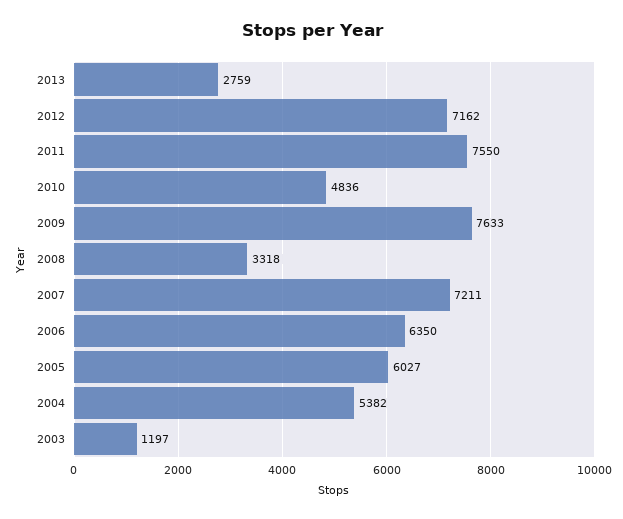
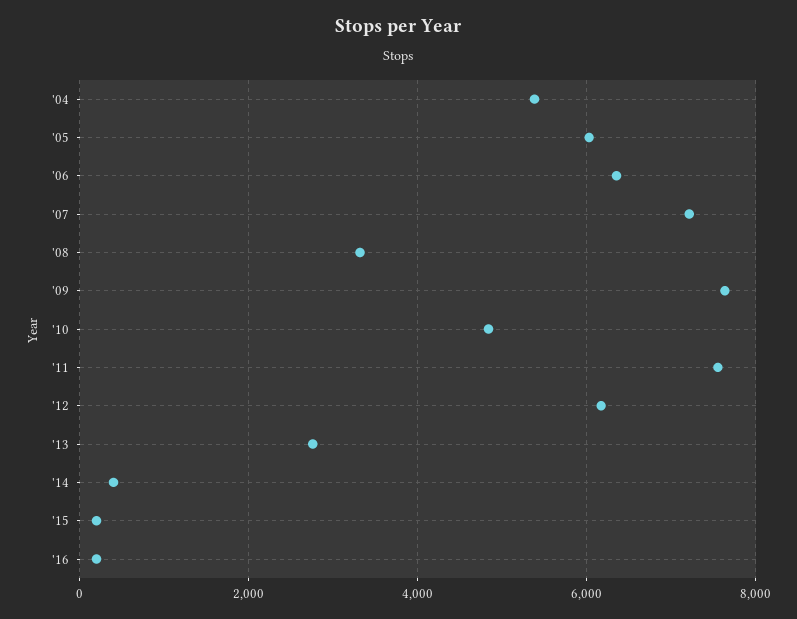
2012: 7162 -> 6200
2003: 1197 -> none
'14: none -> 400
'15: none -> 200
'16: none -> 200

